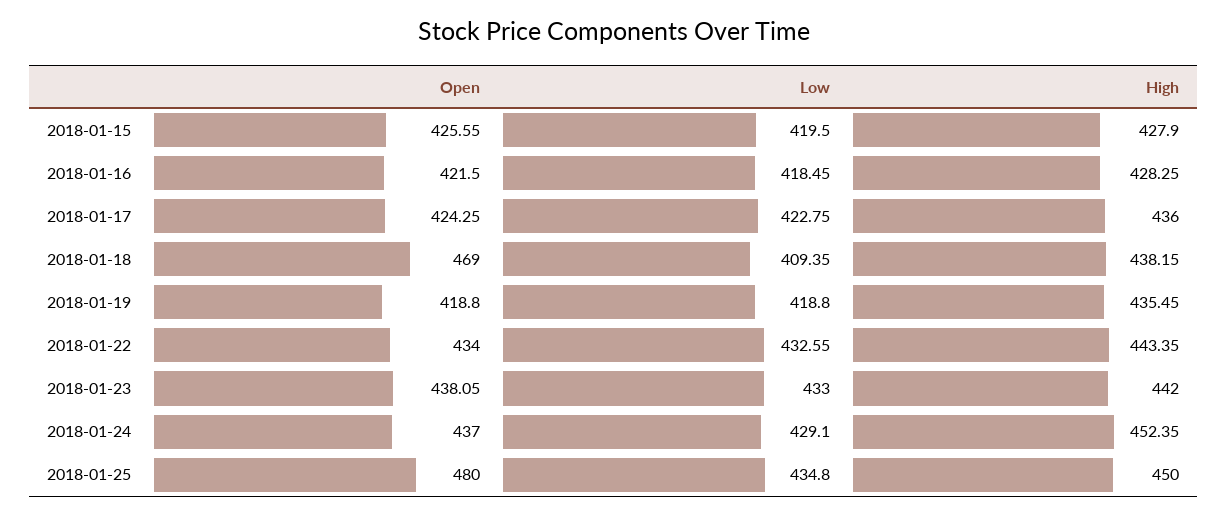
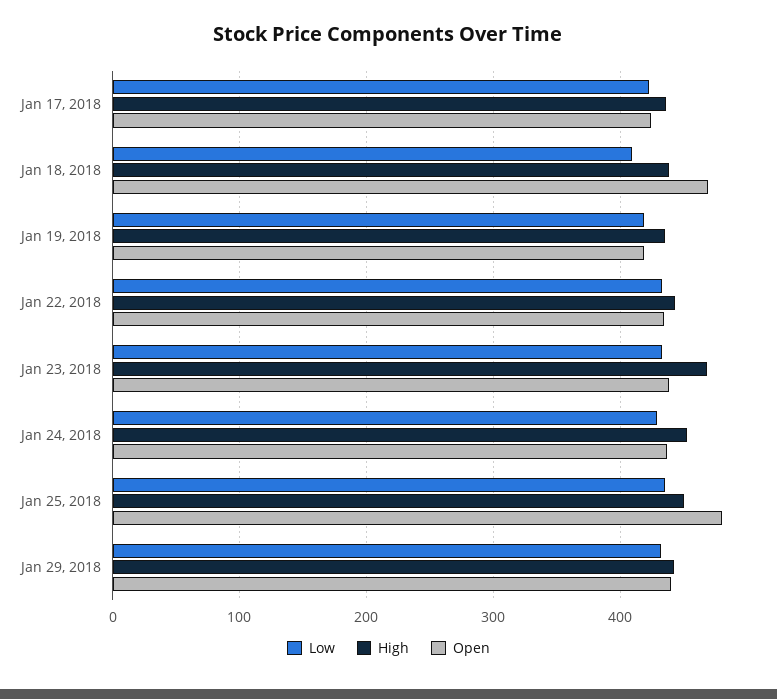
Open, 2018-01-15: 425.55 -> none
Low, 2018-01-15: 419.5 -> none
High, 2018-01-15: 427.9 -> none
Open, 2018-01-16: 421.5 -> none
Low, 2018-01-16: 418.45 -> none
High, 2018-01-16: 428.25 -> none
High, 2018-01-23: 442 -> 470
Low, Jan 29, 2018: none -> 430
High, Jan 29, 2018: none -> 440
Open, Jan 29, 2018: none -> 440

